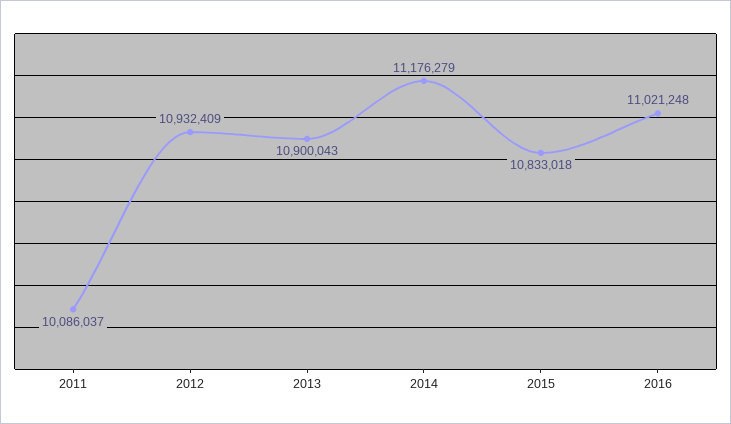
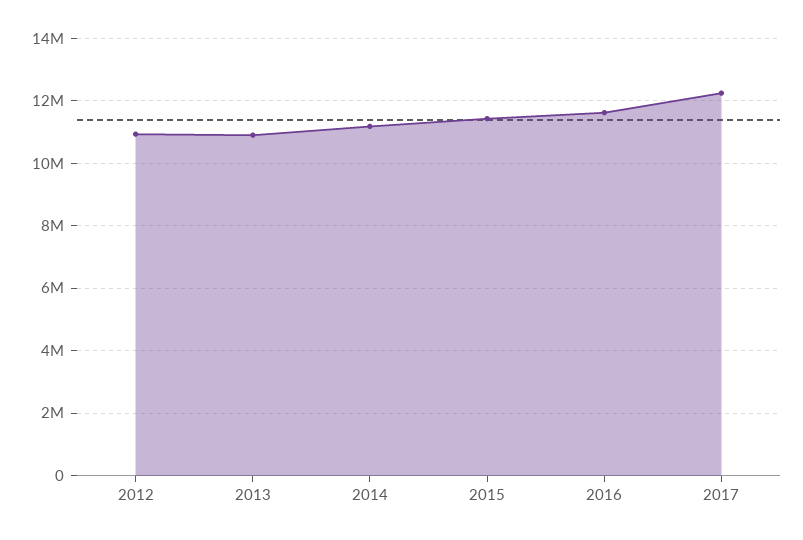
2011: 10086037 -> none
2015: 10833018 -> 11400000
2016: 11021248 -> 11600000
2017: none -> 12200000

